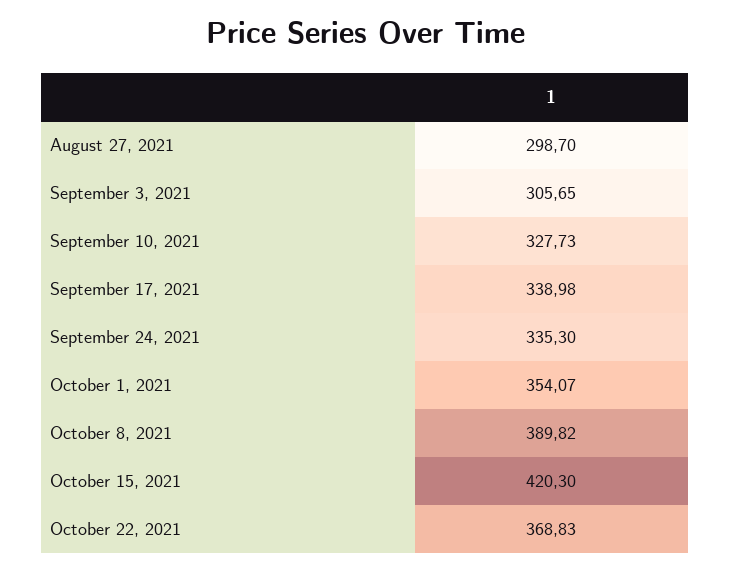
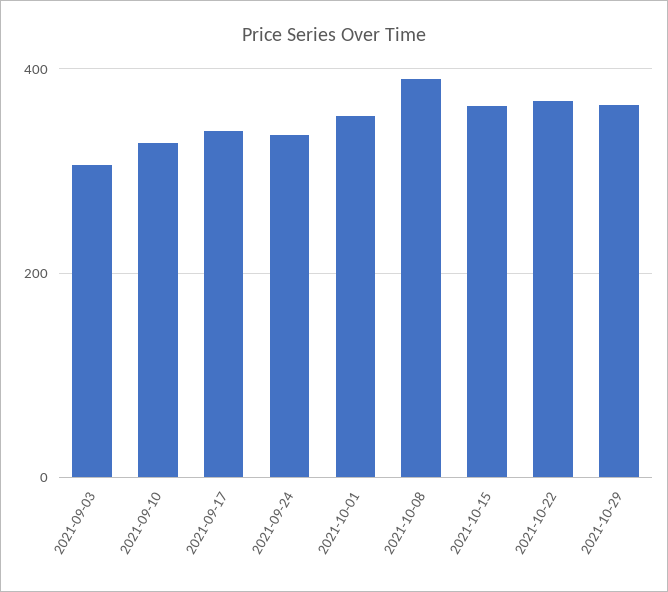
August 27, 2021: 298.7 -> none
October 15, 2021: 420.3 -> 360
2021-10-29: none -> 360

